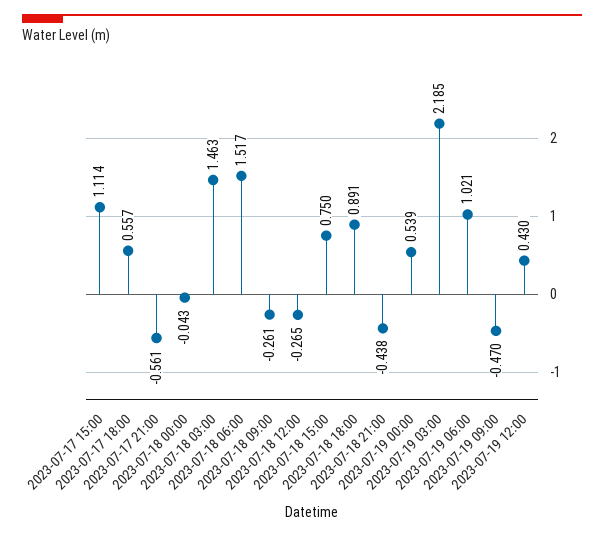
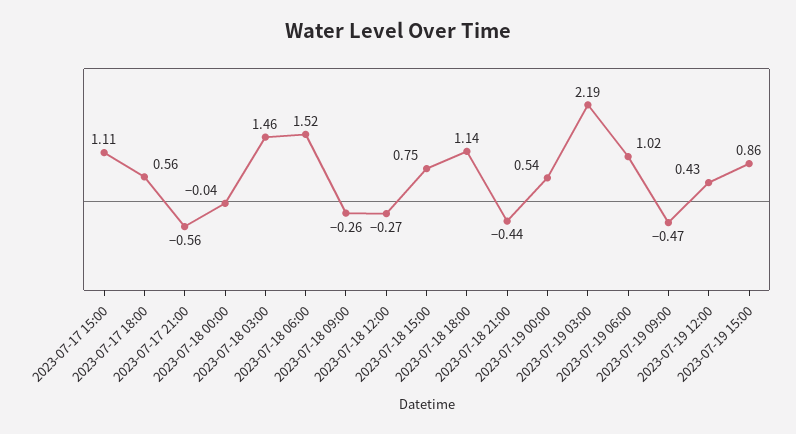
2023-07-18 18:00: 0.891 -> 1.14
2023-07-19 15:00: none -> 0.86

